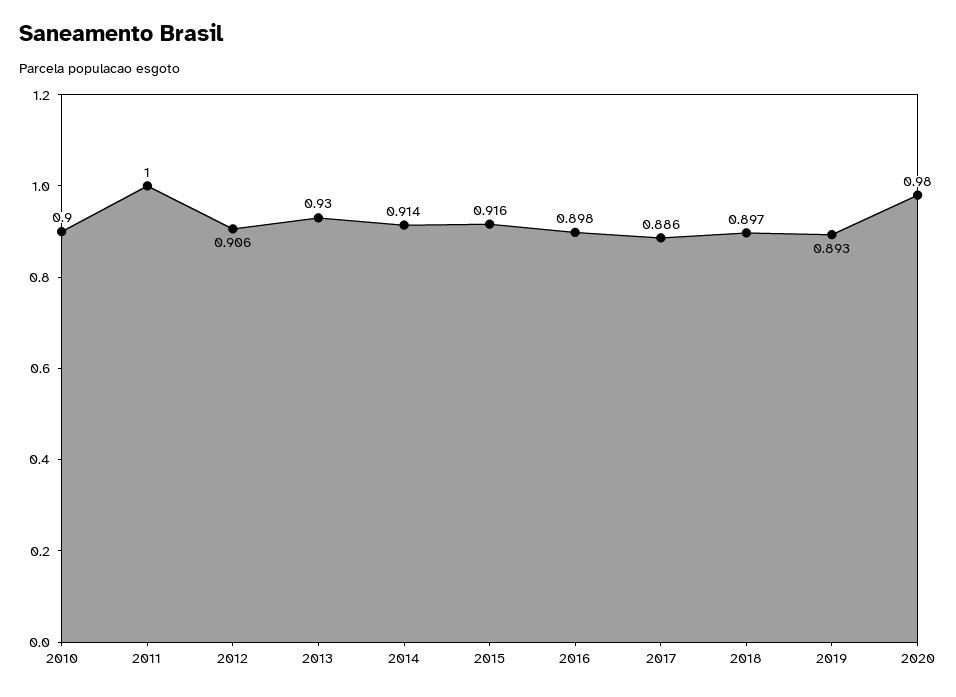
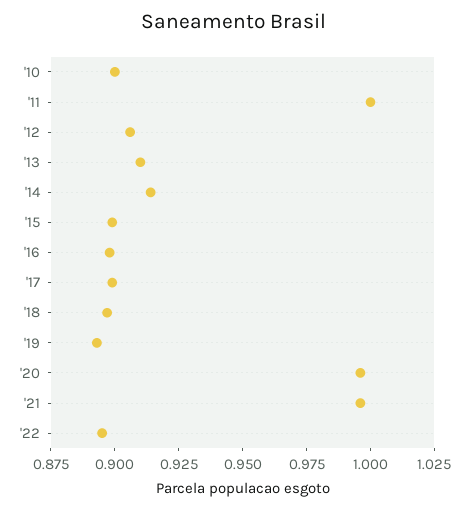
2013: 0.93 -> 0.91
2015: 0.916 -> 0.9
2017: 0.886 -> 0.9
2020: 0.98 -> 0.995
'21: none -> 0.995
'22: none -> 0.895

